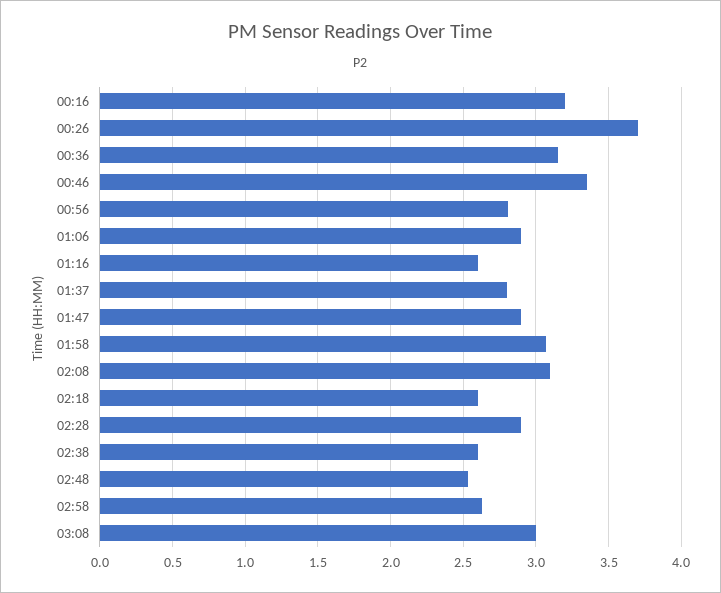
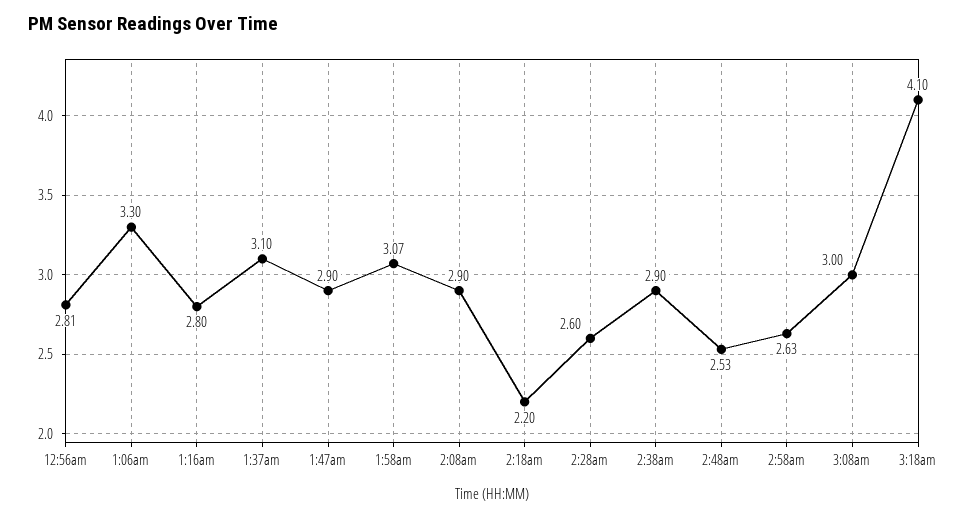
00:16: 3.2 -> none
00:26: 3.7 -> none
00:36: 3.15 -> none
00:46: 3.35 -> none
01:06: 2.9 -> 3.3
01:16: 2.6 -> 2.8
01:37: 2.8 -> 3.1
02:08: 3.1 -> 2.9
02:18: 2.6 -> 2.2
02:28: 2.9 -> 2.6
02:38: 2.6 -> 2.9
3:18am: none -> 4.1

